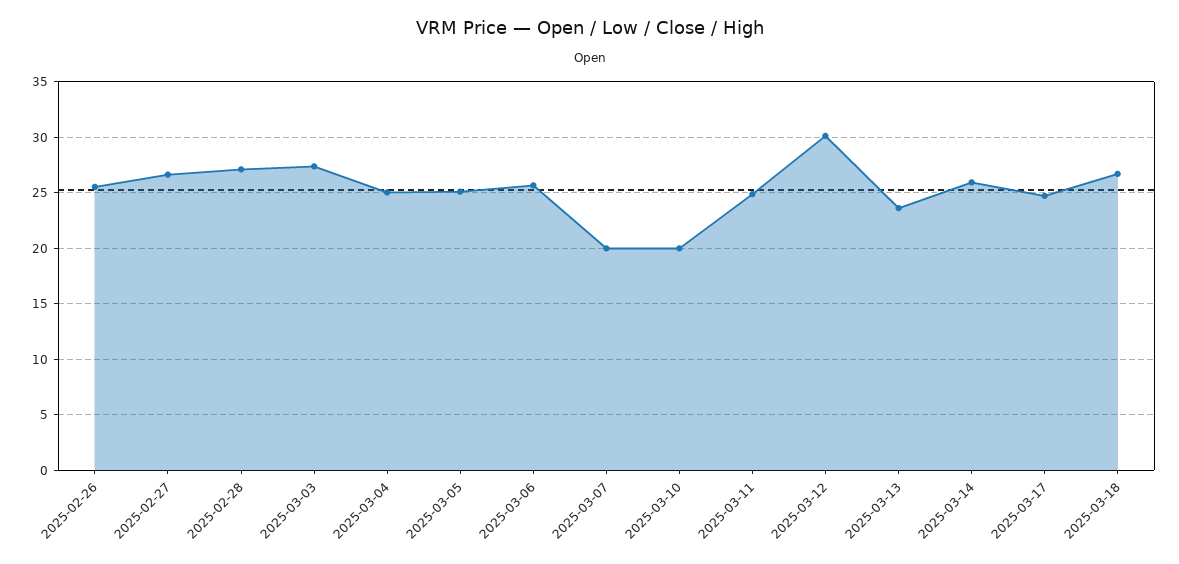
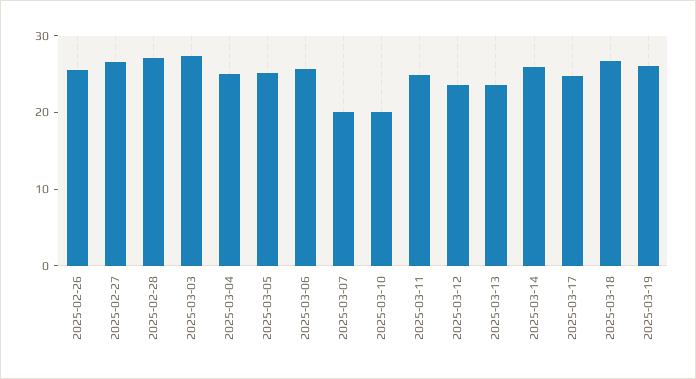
2025-03-12: 30 -> 24
2025-03-19: none -> 26

